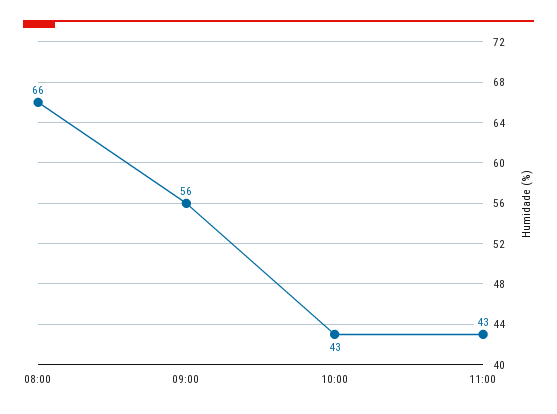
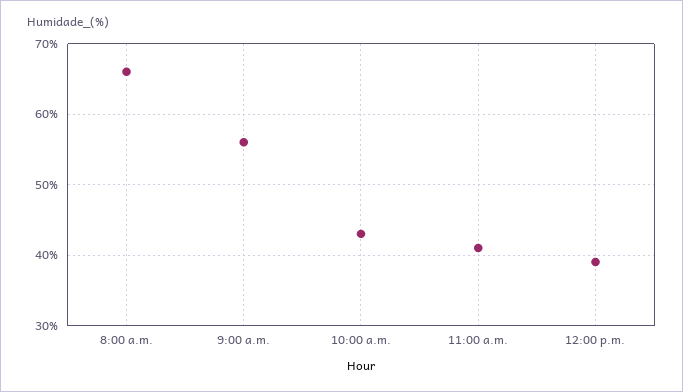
11:00: 43 -> 41
12:00 p.m.: none -> 39

